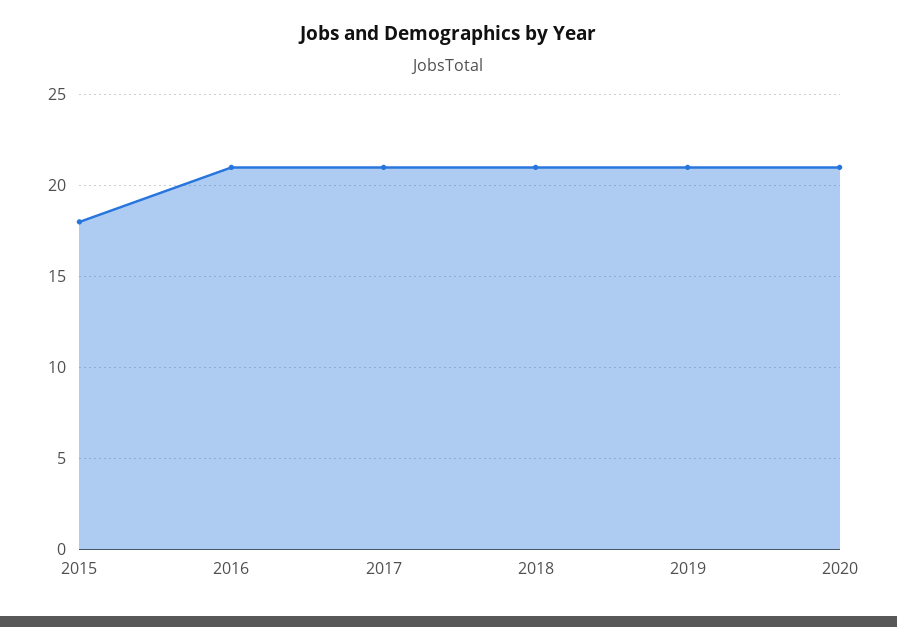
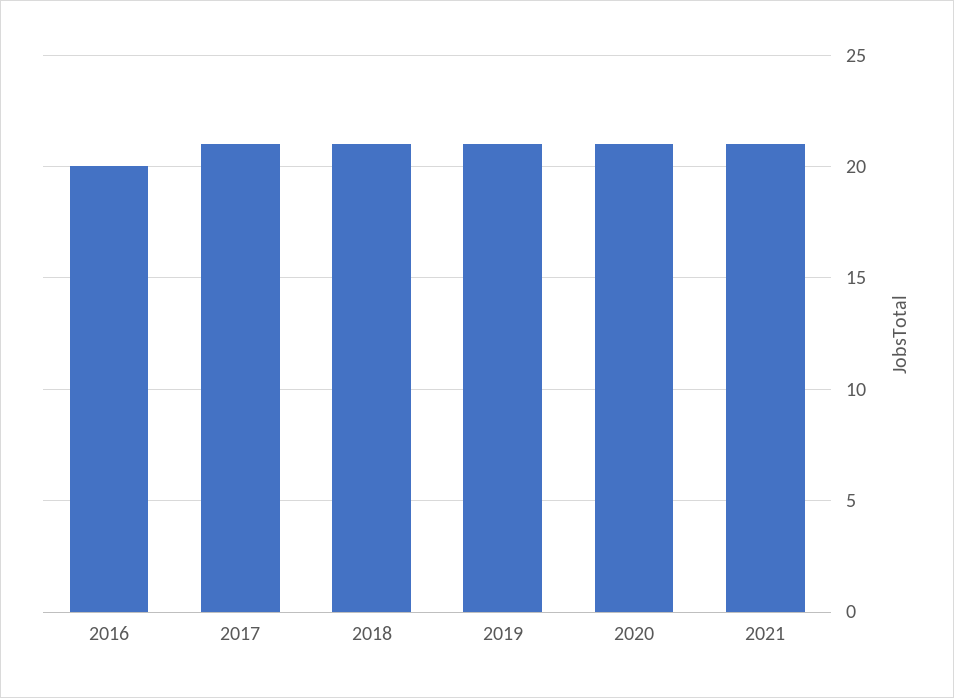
2015: 18 -> none
2016: 21 -> 20
2021: none -> 21

